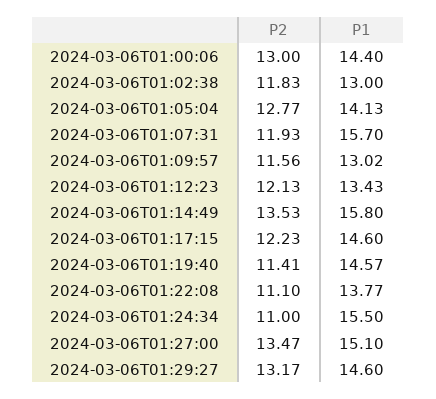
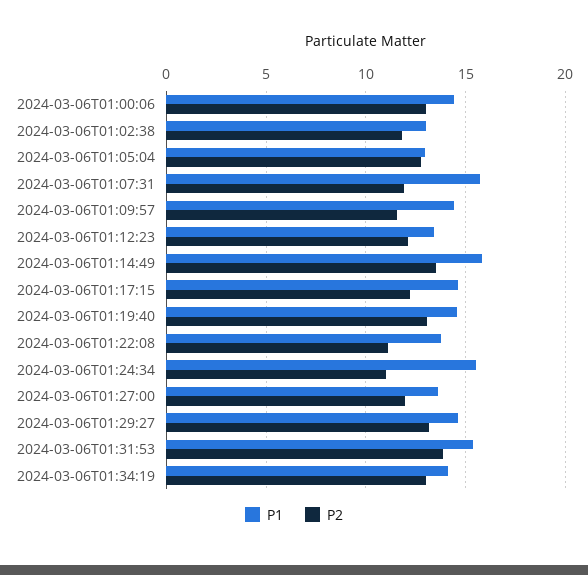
P1, 2024-03-06T01:05:04: 14.13 -> 13
P1, 2024-03-06T01:09:57: 13.02 -> 14.5
P2, 2024-03-06T01:19:40: 11.41 -> 13
P2, 2024-03-06T01:27:00: 13.47 -> 12
P1, 2024-03-06T01:27:00: 15.1 -> 13.5
P1, 2024-03-06T01:31:53: none -> 15.5
P2, 2024-03-06T01:31:53: none -> 14
P1, 2024-03-06T01:34:19: none -> 14
P2, 2024-03-06T01:34:19: none -> 13

